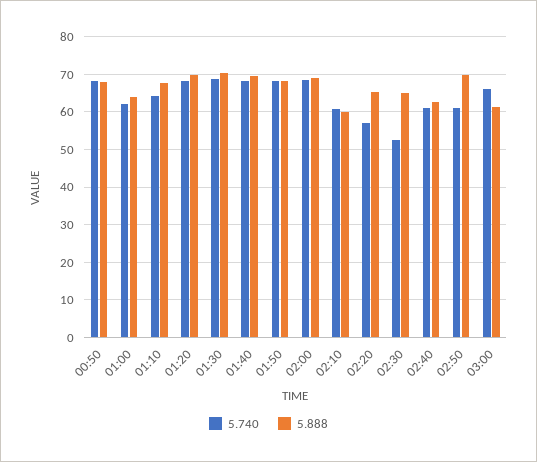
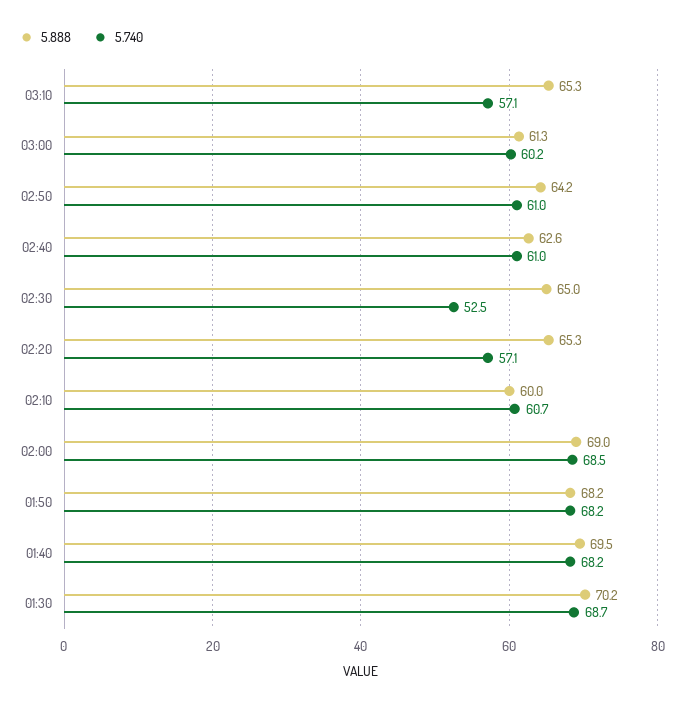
5.740, 00:50: 68 -> none
5.888, 00:50: 68 -> none
5.740, 01:00: 62 -> none
5.888, 01:00: 64 -> none
5.740, 01:10: 64 -> none
5.888, 01:10: 68 -> none
5.740, 01:20: 68 -> none
5.888, 01:20: 70 -> none
5.888, 02:50: 70 -> 64.2
5.740, 03:00: 66 -> 60.2
5.888, 03:10: none -> 65.3
5.740, 03:10: none -> 57.1

